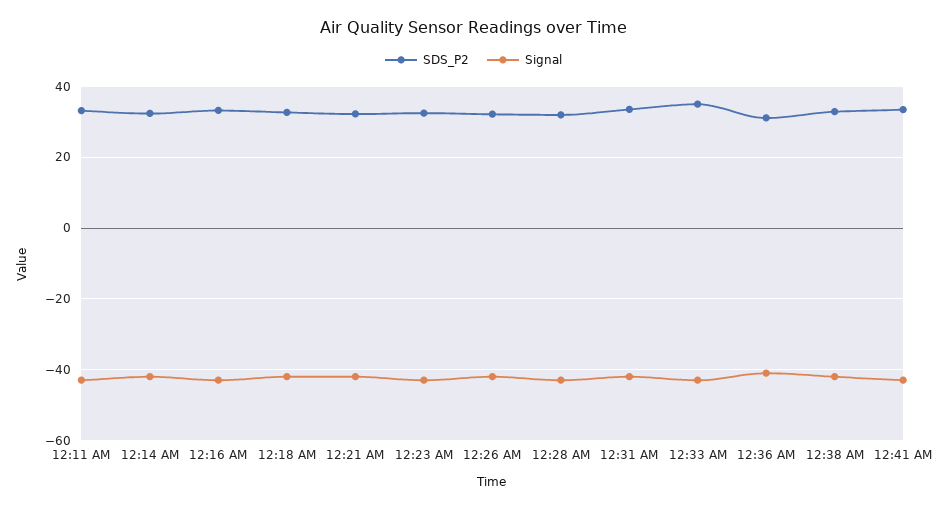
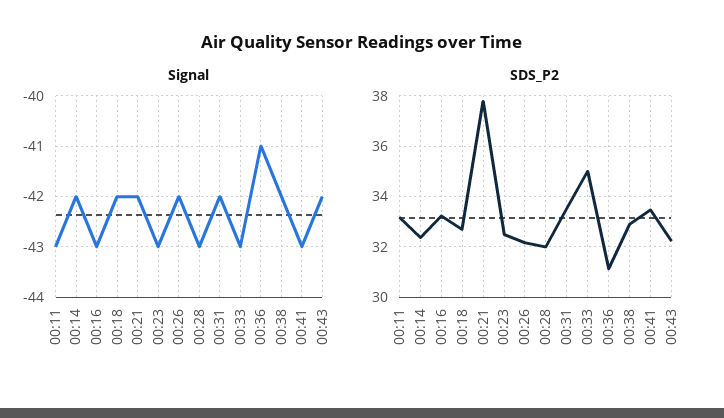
SDS_P2, 12:21 AM: 32 -> 37.75
Signal, 00:43: none -> -42
SDS_P2, 00:43: none -> 32.25

